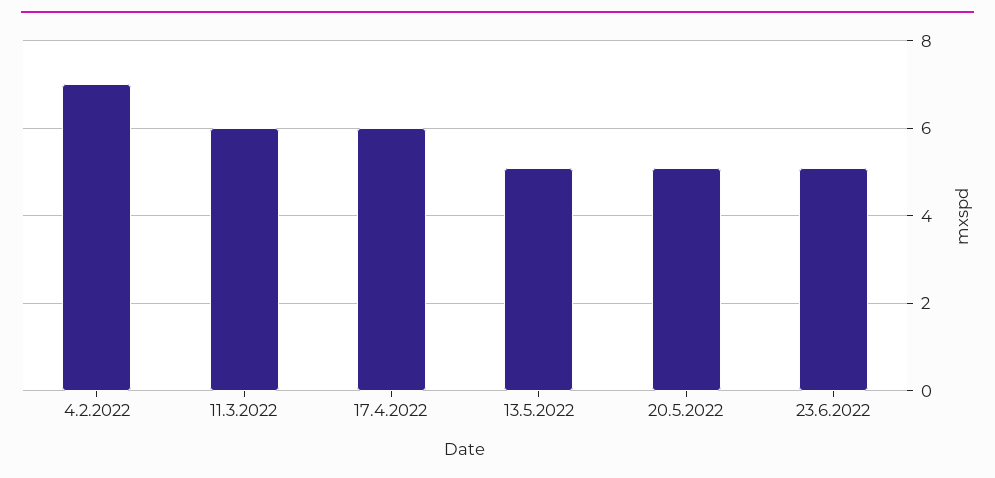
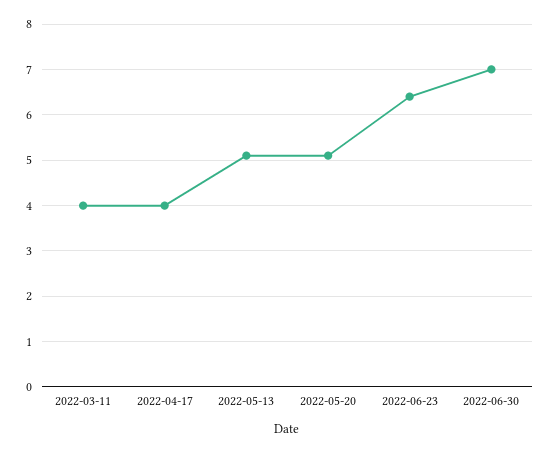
4.2.2022: 7 -> none
11.3.2022: 6 -> 4
17.4.2022: 6 -> 4
23.6.2022: 5 -> 6.5
2022-06-30: none -> 7

